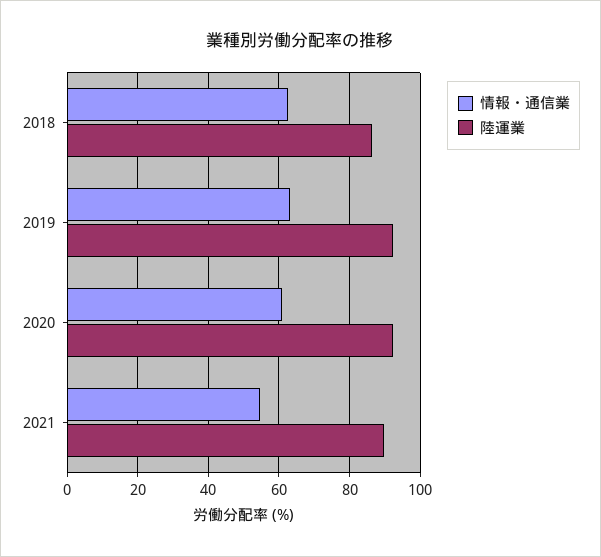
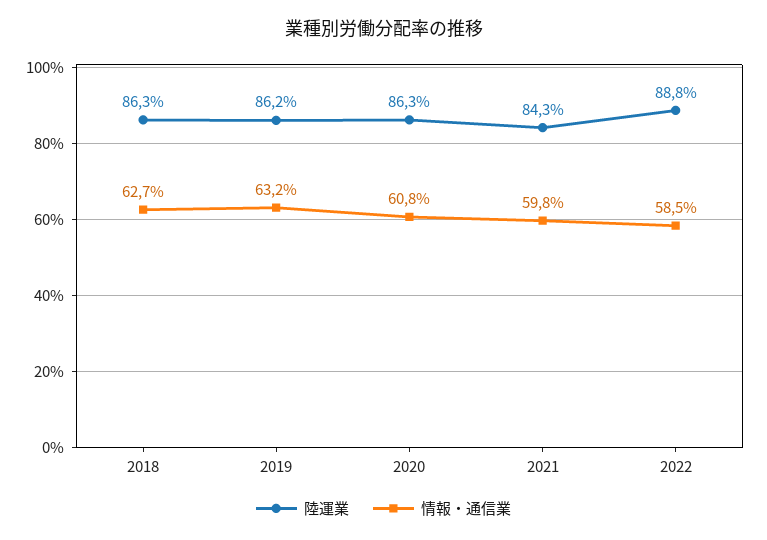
陸運業, 2019: 92 -> 86.2
陸運業, 2020: 92 -> 86.3
情報・通信業, 2021: 54 -> 59.8
陸運業, 2021: 90 -> 84.3
陸運業, 2022: none -> 88.8
情報・通信業, 2022: none -> 58.5

